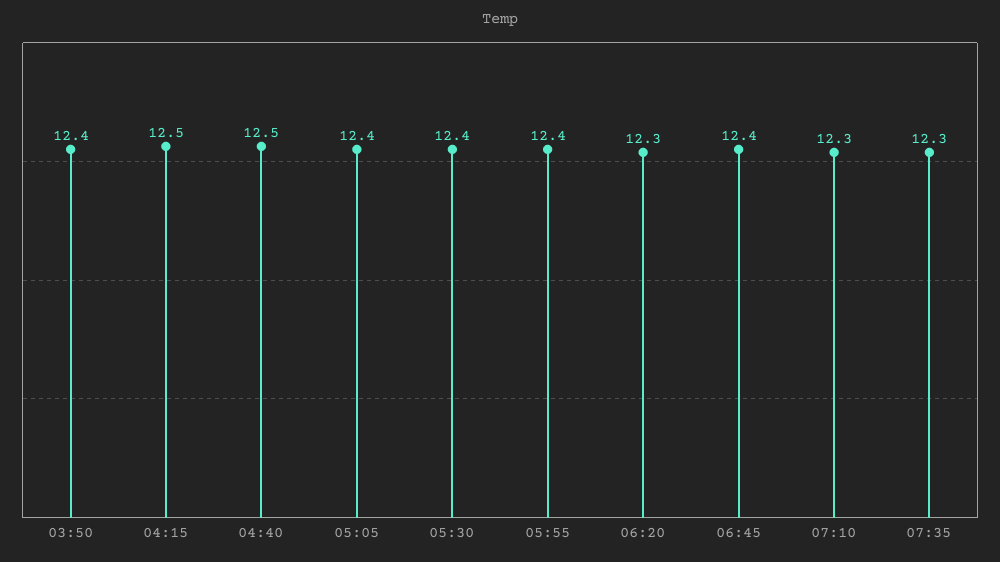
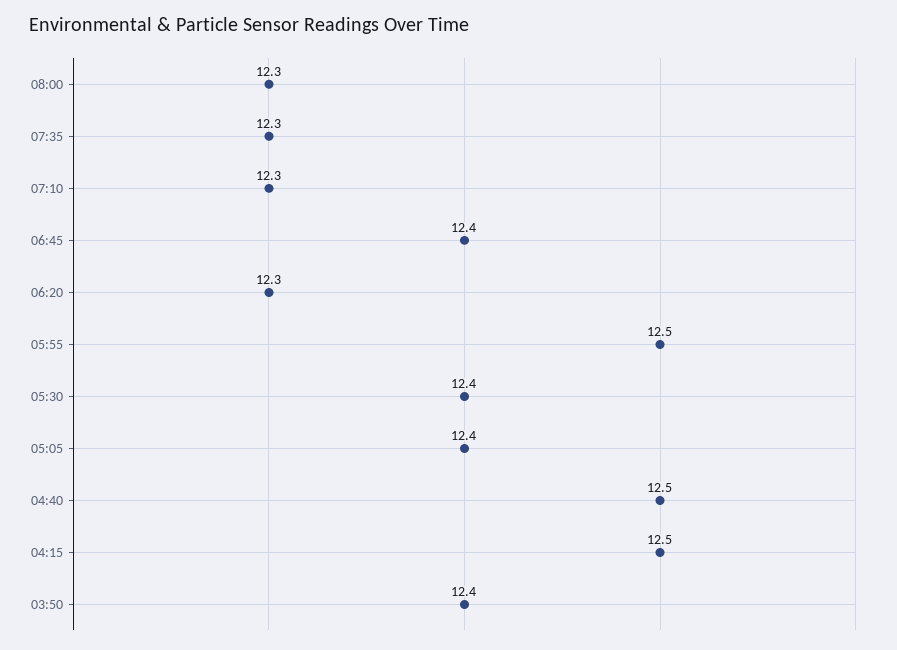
05:55: 12.4 -> 12.5
08:00: none -> 12.3

